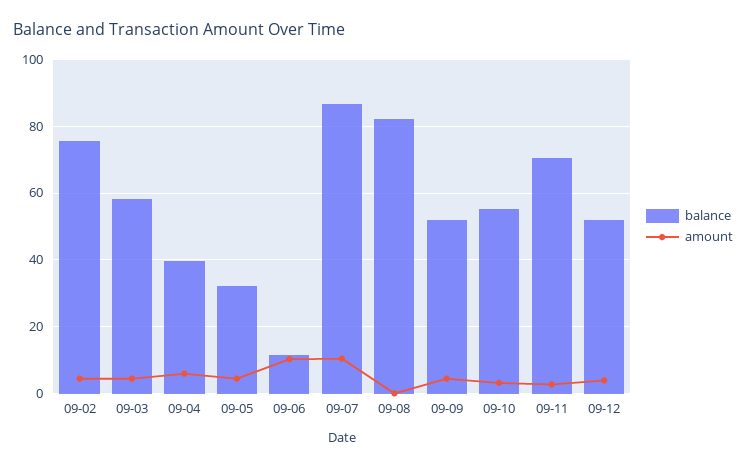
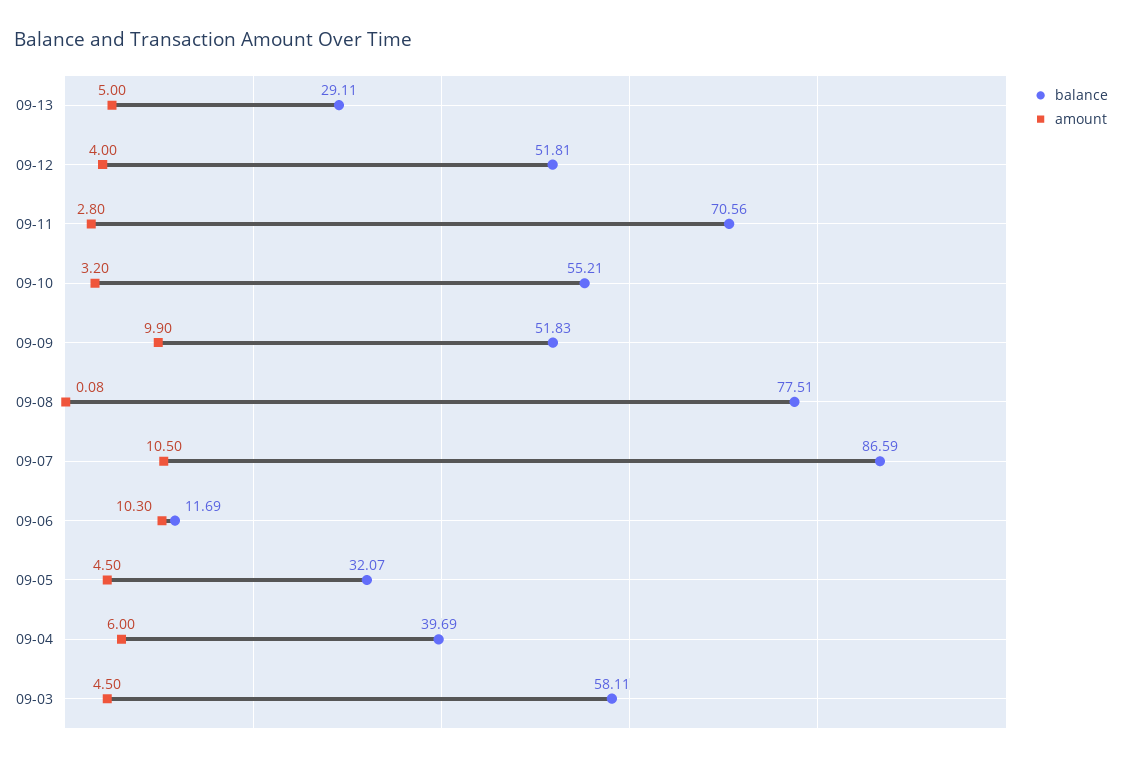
balance, 09-02: 76 -> none
amount, 09-02: 4 -> none
balance, 09-08: 82 -> 77.51
amount, 09-09: 4 -> 9.9
balance, 09-13: none -> 29.11
amount, 09-13: none -> 5

